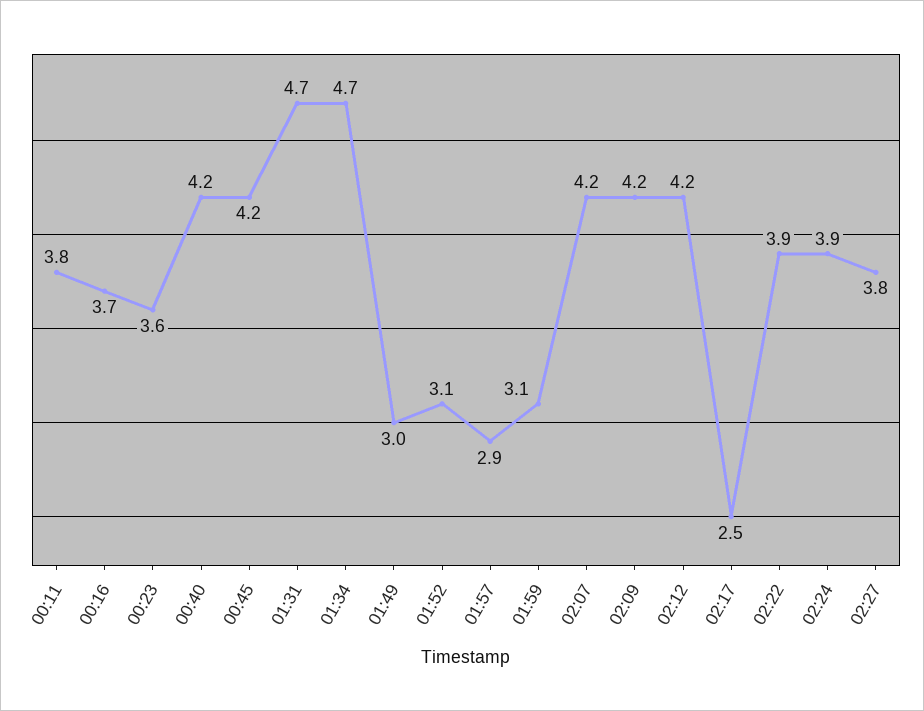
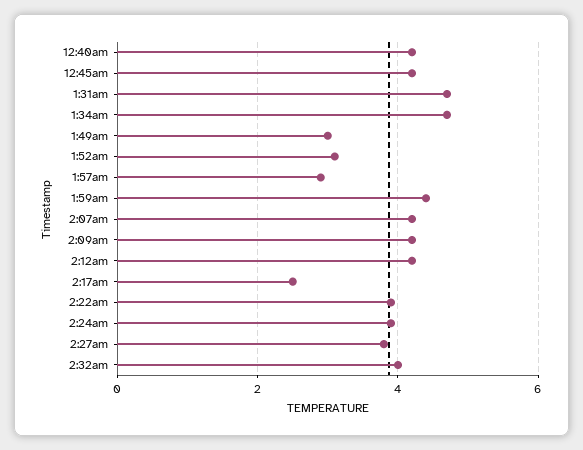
00:11: 3.8 -> none
00:16: 3.7 -> none
00:23: 3.6 -> none
01:59: 3.1 -> 4.5
2:32am: none -> 4

